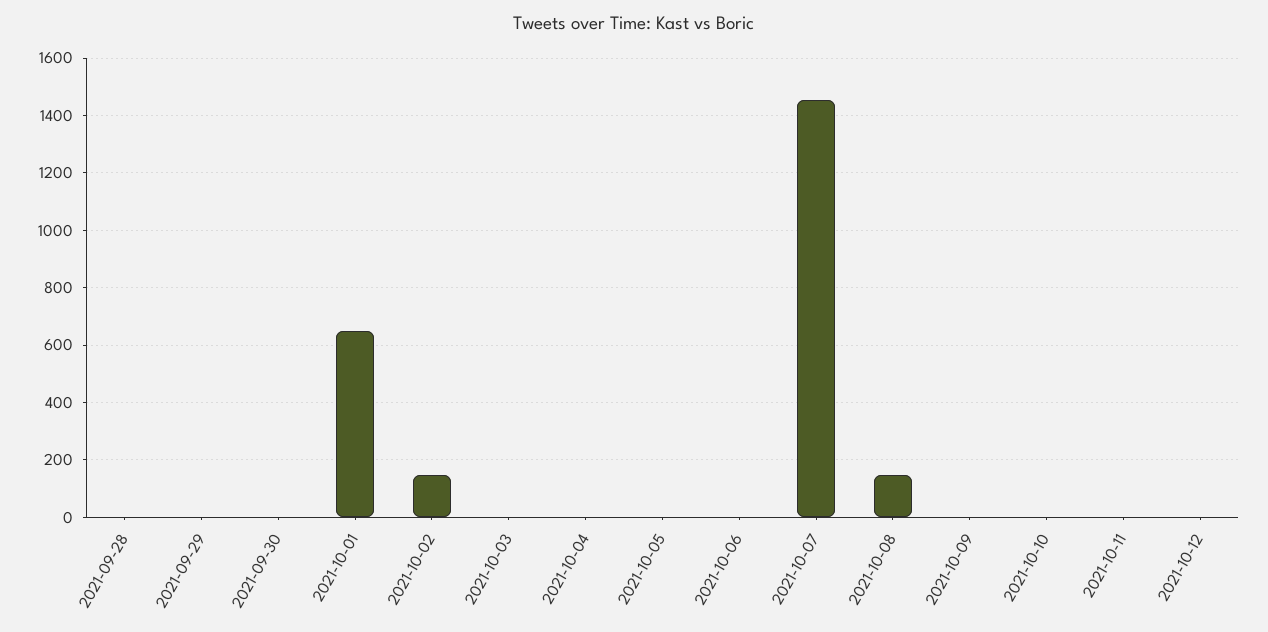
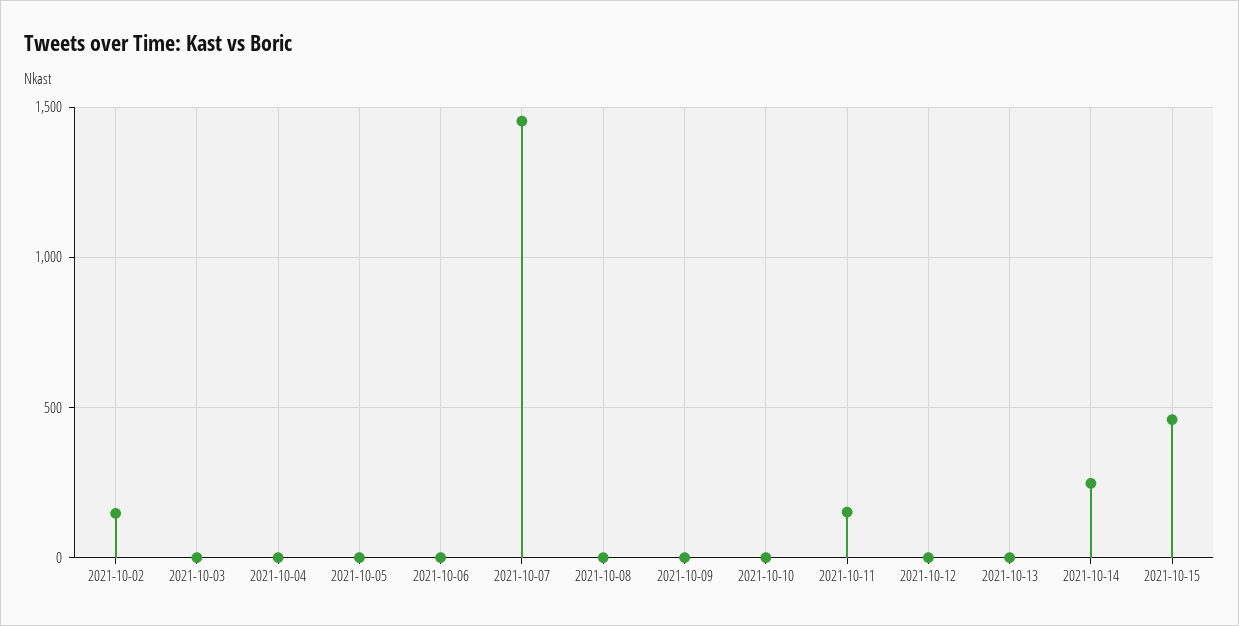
2021-09-28: 0 -> none
2021-09-29: 0 -> none
2021-09-30: 0 -> none
2021-10-01: 650 -> none
2021-10-08: 150 -> 0
2021-10-11: 0 -> 150
2021-10-13: none -> 0
2021-10-14: none -> 250
2021-10-15: none -> 450

